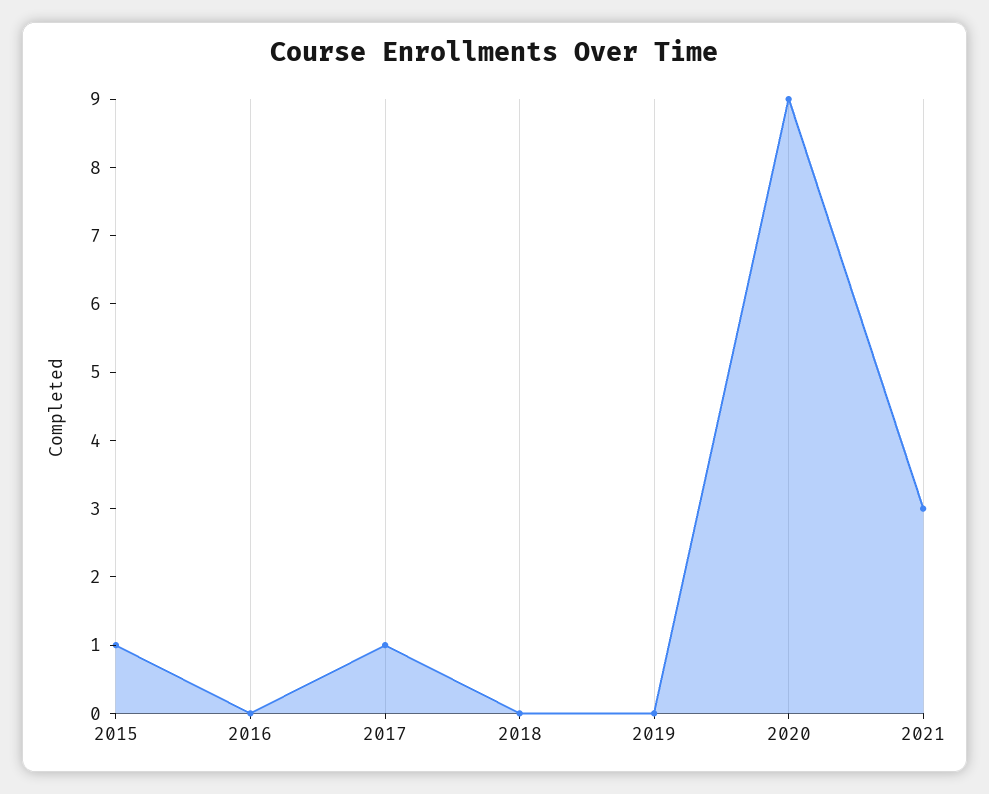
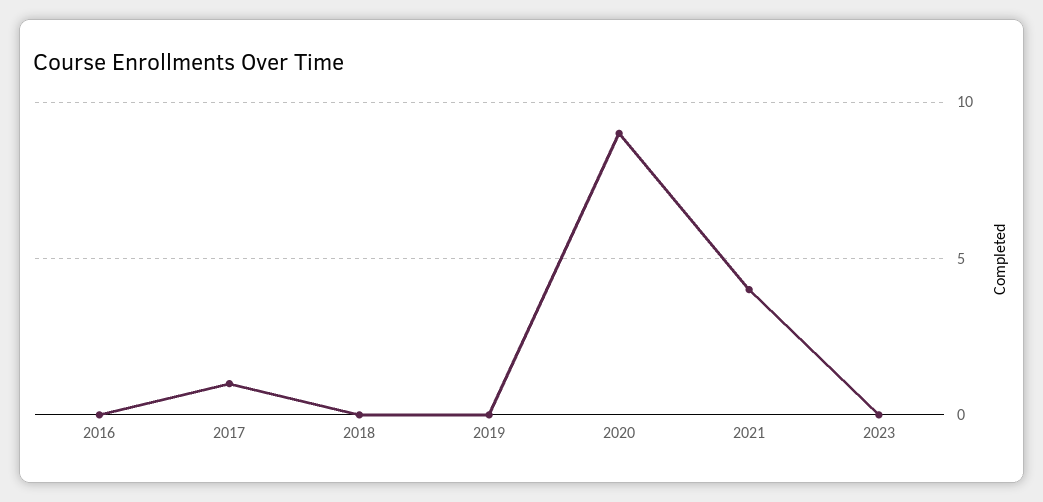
2015: 1 -> none
2021: 3 -> 4
2023: none -> 0

